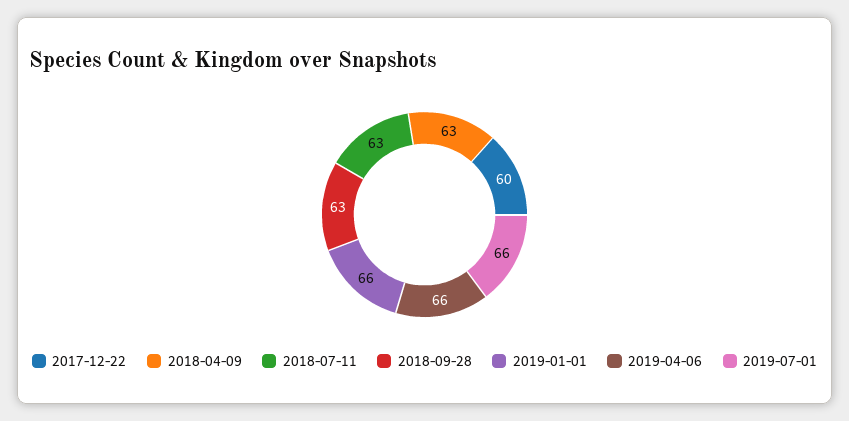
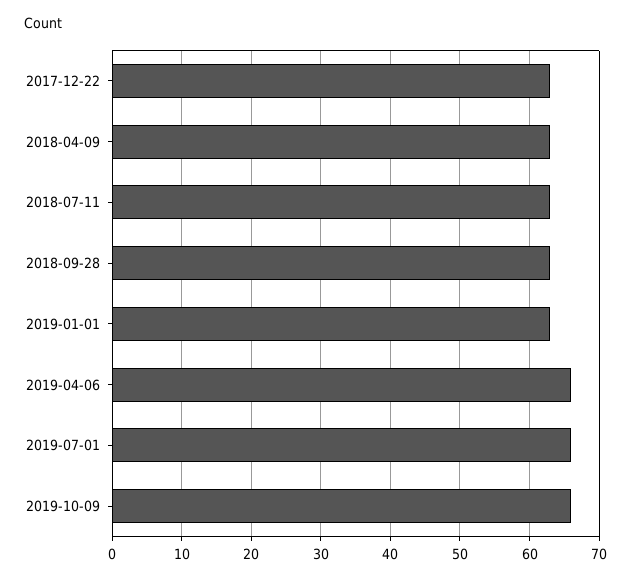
2017-12-22: 60 -> 63
2019-01-01: 66 -> 63
2019-10-09: none -> 66

